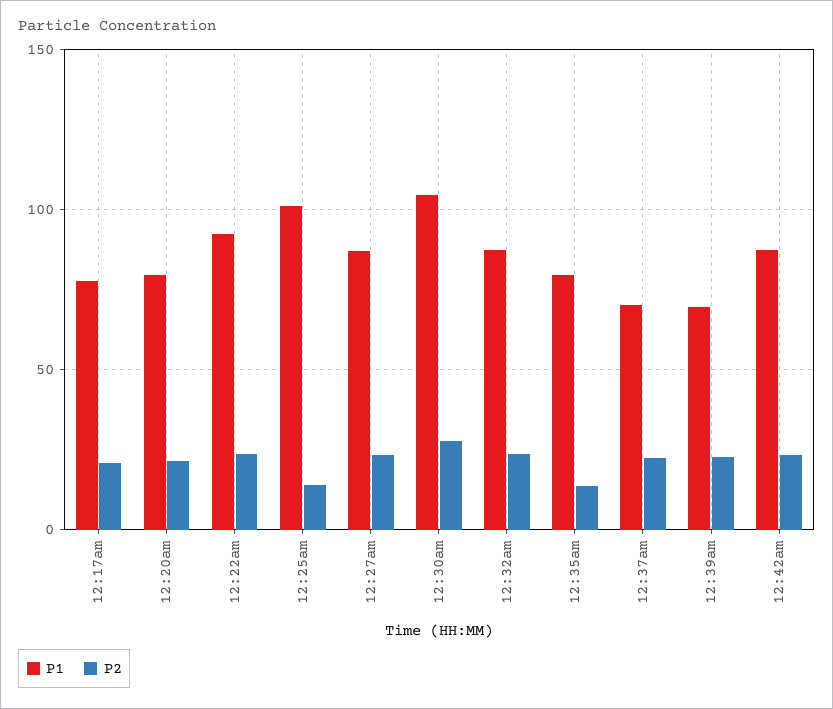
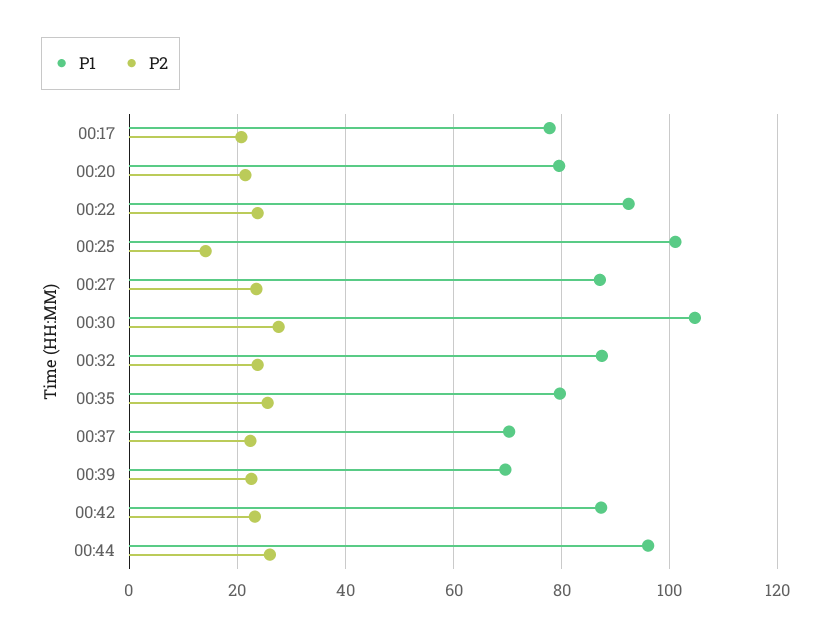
P2, 12:35am: 15 -> 26
P1, 00:44: none -> 96
P2, 00:44: none -> 26

